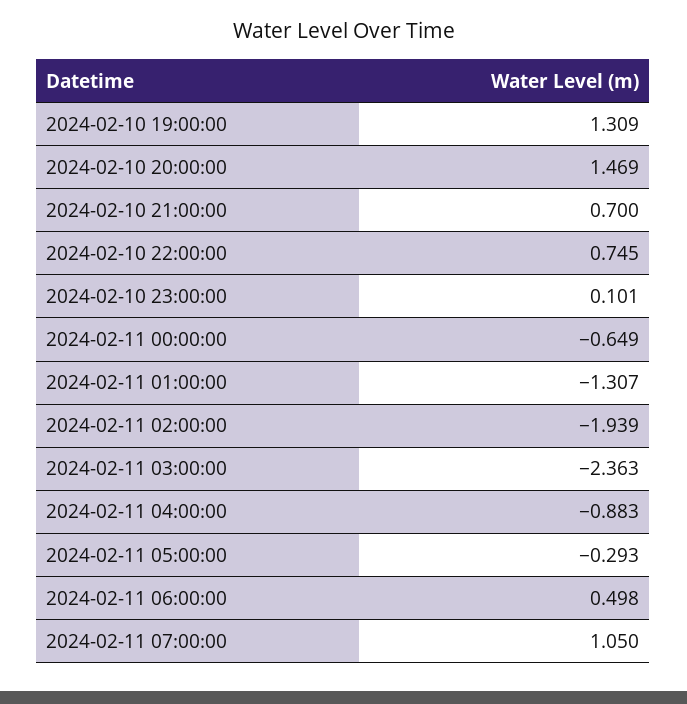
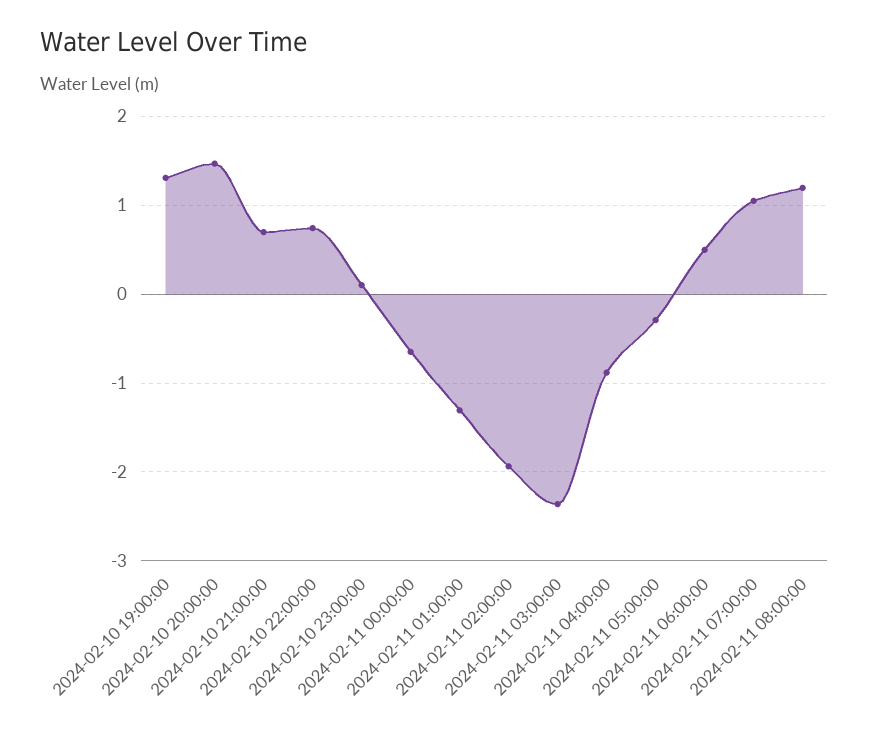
2024-02-11 08:00:00: none -> 1.2

